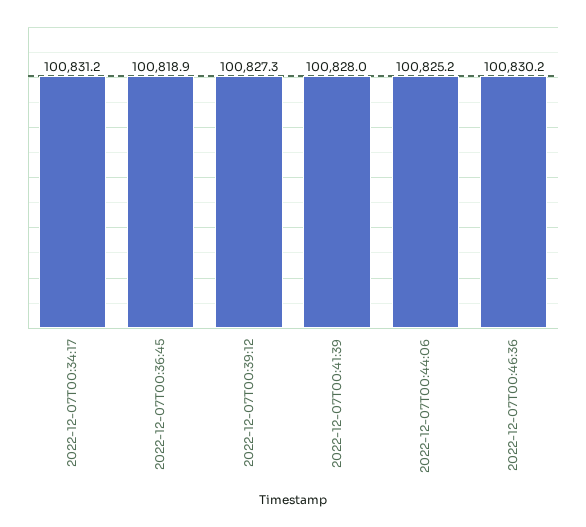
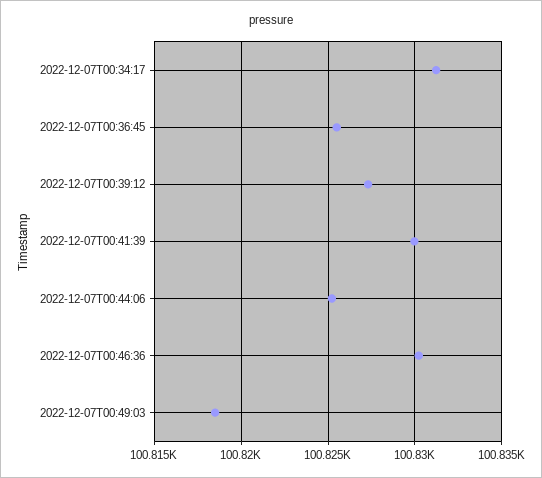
2022-12-07T00:36:45: 100818.9 -> 100825.5
2022-12-07T00:41:39: 100828 -> 100830
2022-12-07T00:49:03: none -> 100818.5

